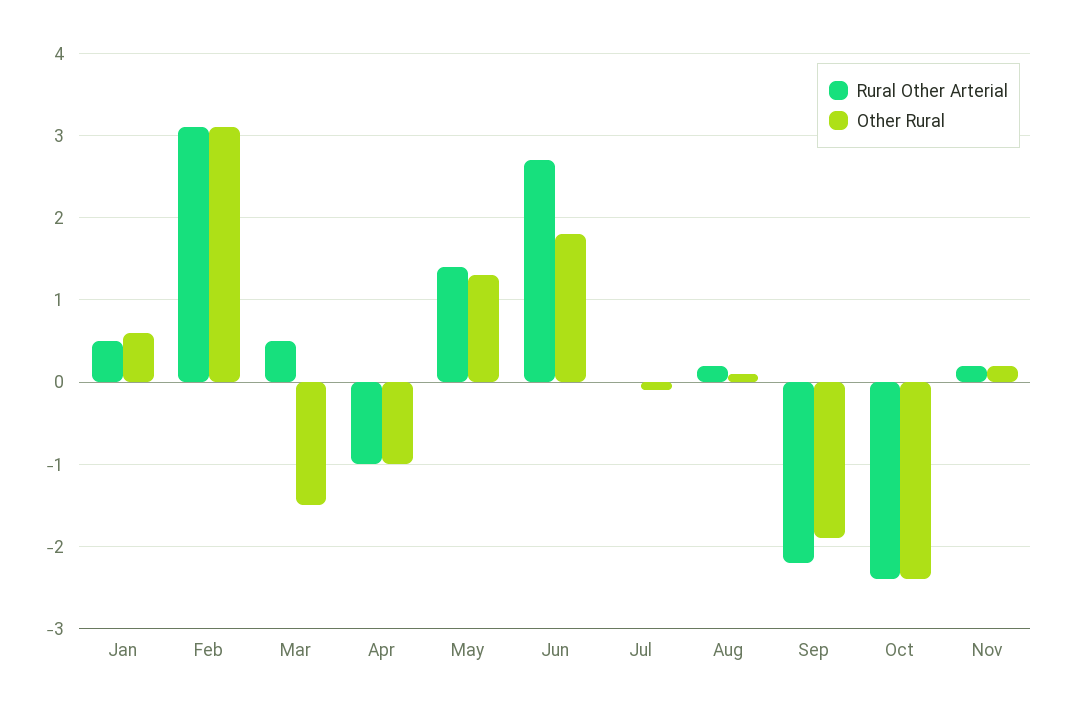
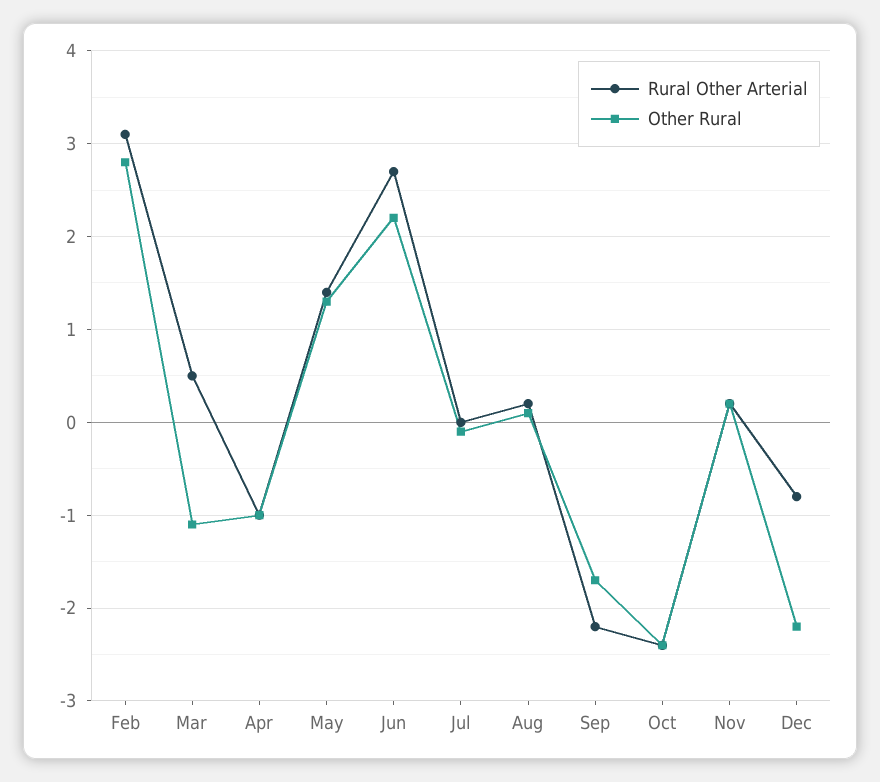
Rural Other Arterial, Jan: 0.5 -> none
Other Rural, Jan: 0.6 -> none
Other Rural, Feb: 3.1 -> 2.8
Other Rural, Mar: -1.5 -> -1.1
Other Rural, Jun: 1.8 -> 2.2
Other Rural, Sep: -1.9 -> -1.7
Rural Other Arterial, Dec: none -> -0.8
Other Rural, Dec: none -> -2.2

